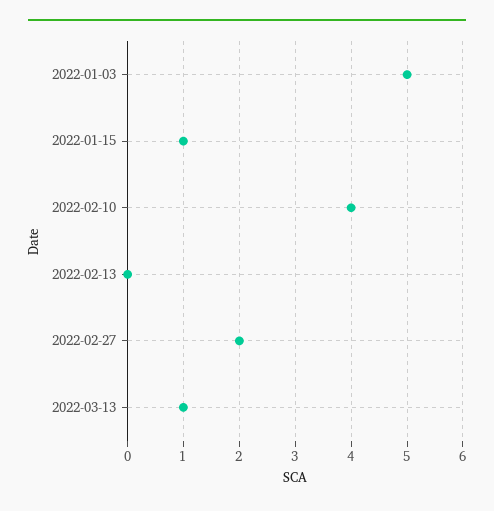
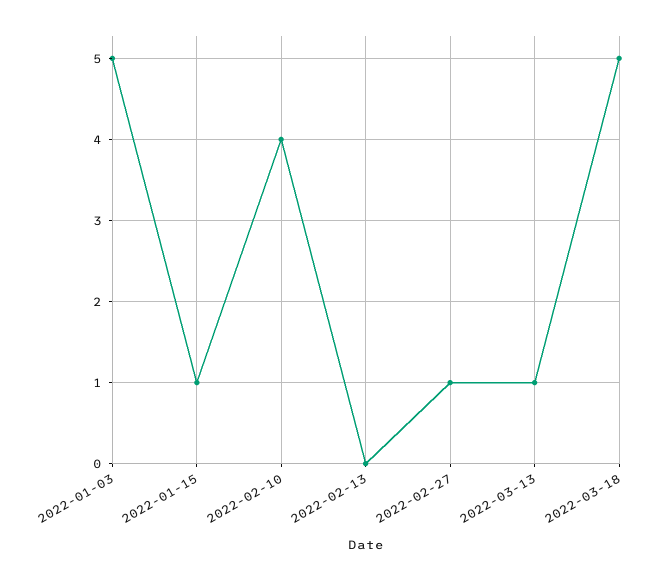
2022-02-27: 2 -> 1
2022-03-18: none -> 5

